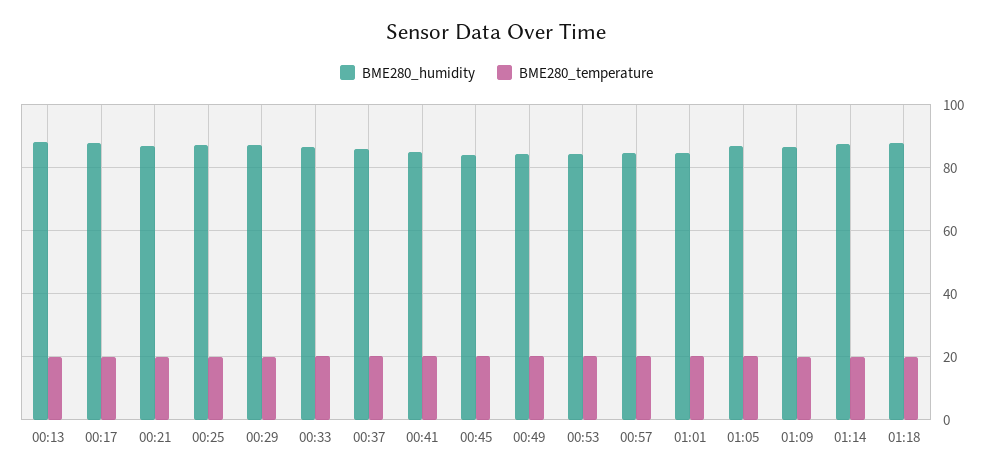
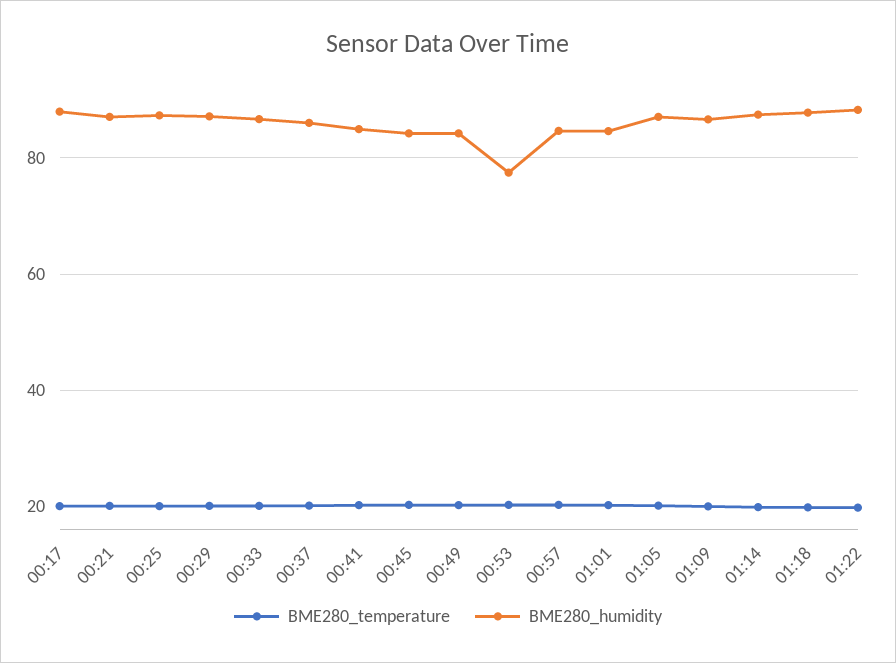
BME280_humidity, 00:13: 88 -> none
BME280_temperature, 00:13: 20 -> none
BME280_humidity, 00:53: 84 -> 78
BME280_temperature, 01:22: none -> 20
BME280_humidity, 01:22: none -> 88

